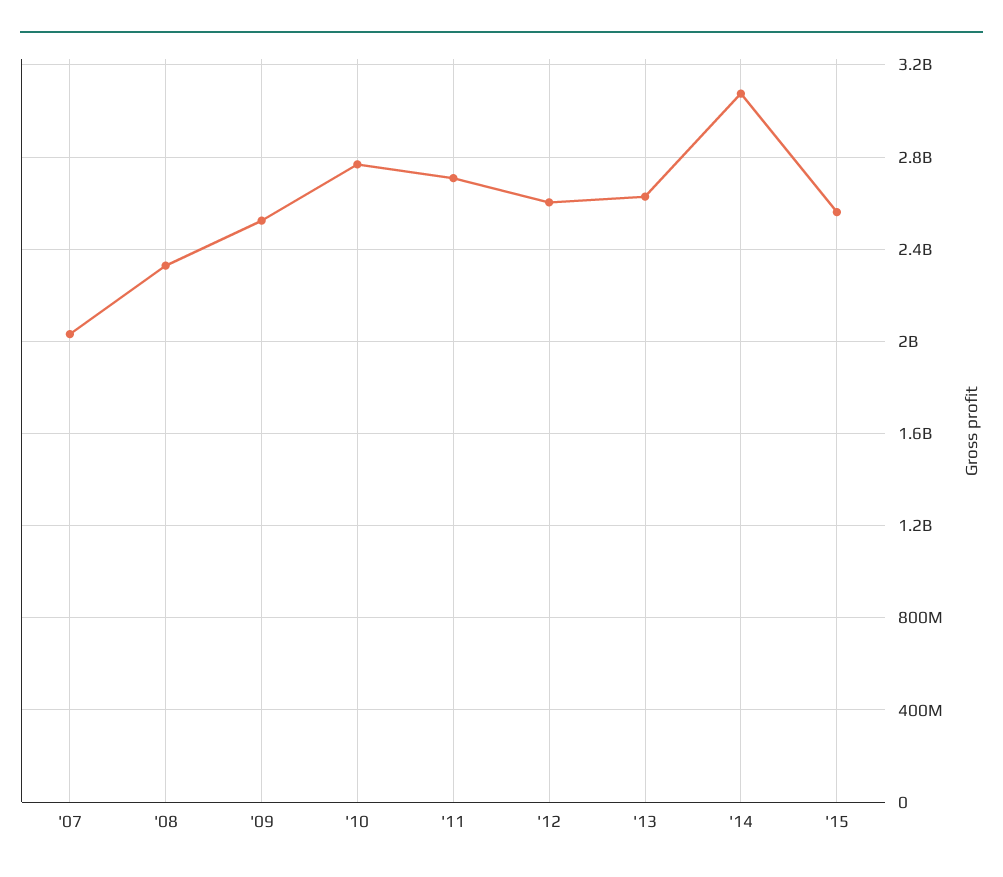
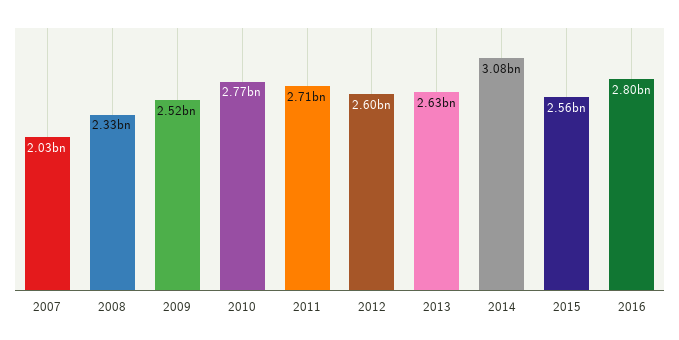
2016: none -> 2800000000

